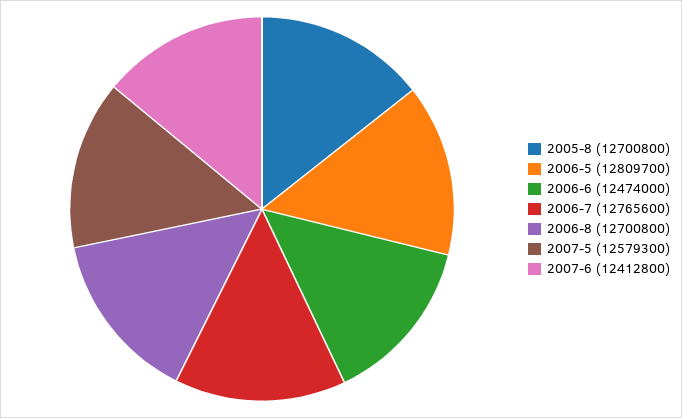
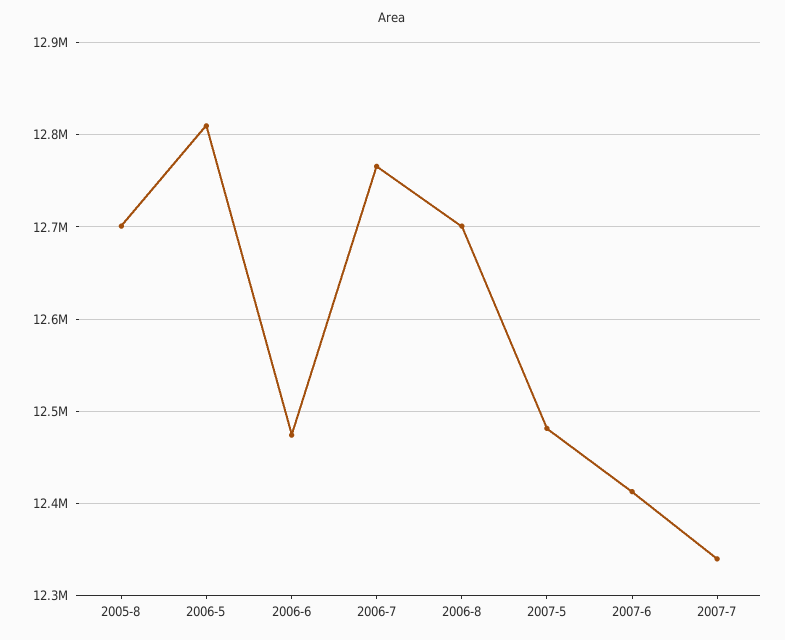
2007-5: 12579300 -> 12480000
2007-7: none -> 12340000

